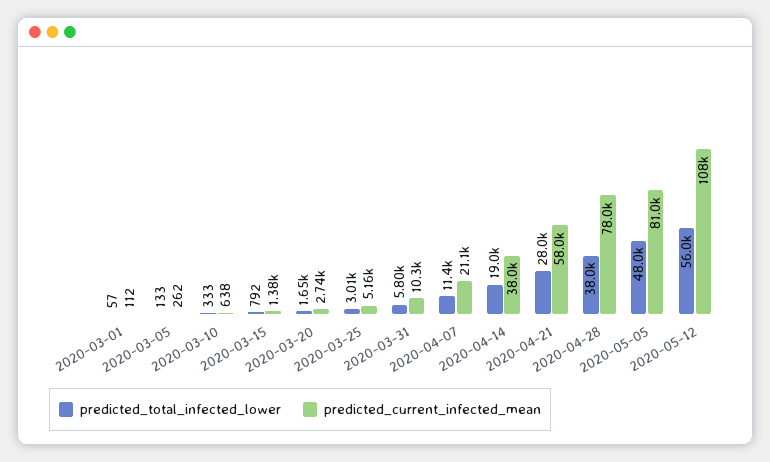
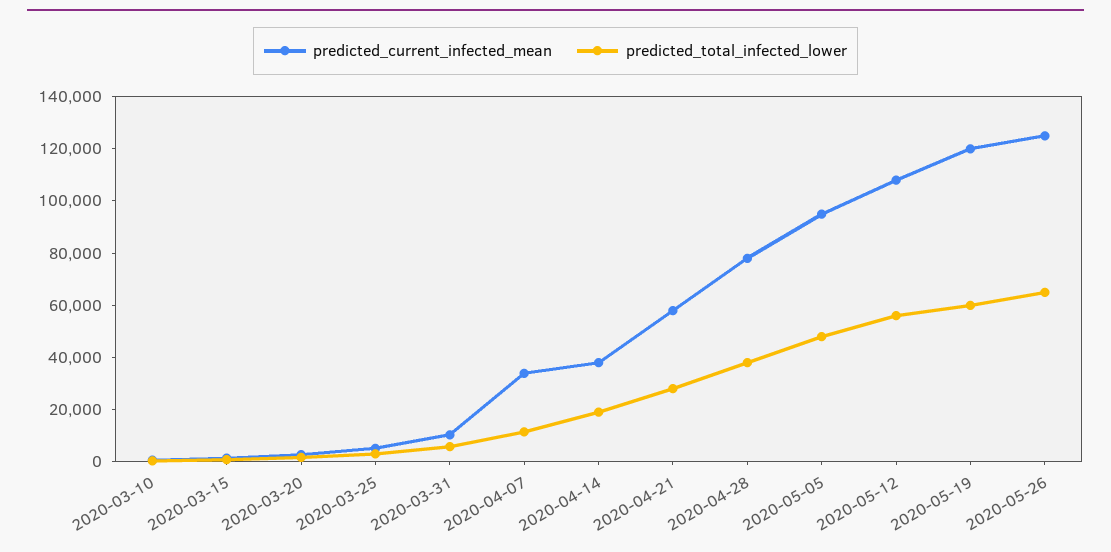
predicted_total_infected_lower, 2020-03-01: 57 -> none
predicted_current_infected_mean, 2020-03-01: 112 -> none
predicted_total_infected_lower, 2020-03-05: 133 -> none
predicted_current_infected_mean, 2020-03-05: 262 -> none
predicted_current_infected_mean, 2020-04-07: 21100 -> 35000
predicted_current_infected_mean, 2020-05-05: 81000 -> 95000
predicted_current_infected_mean, 2020-05-19: none -> 120000
predicted_total_infected_lower, 2020-05-19: none -> 60000
predicted_current_infected_mean, 2020-05-26: none -> 125000
predicted_total_infected_lower, 2020-05-26: none -> 65000

